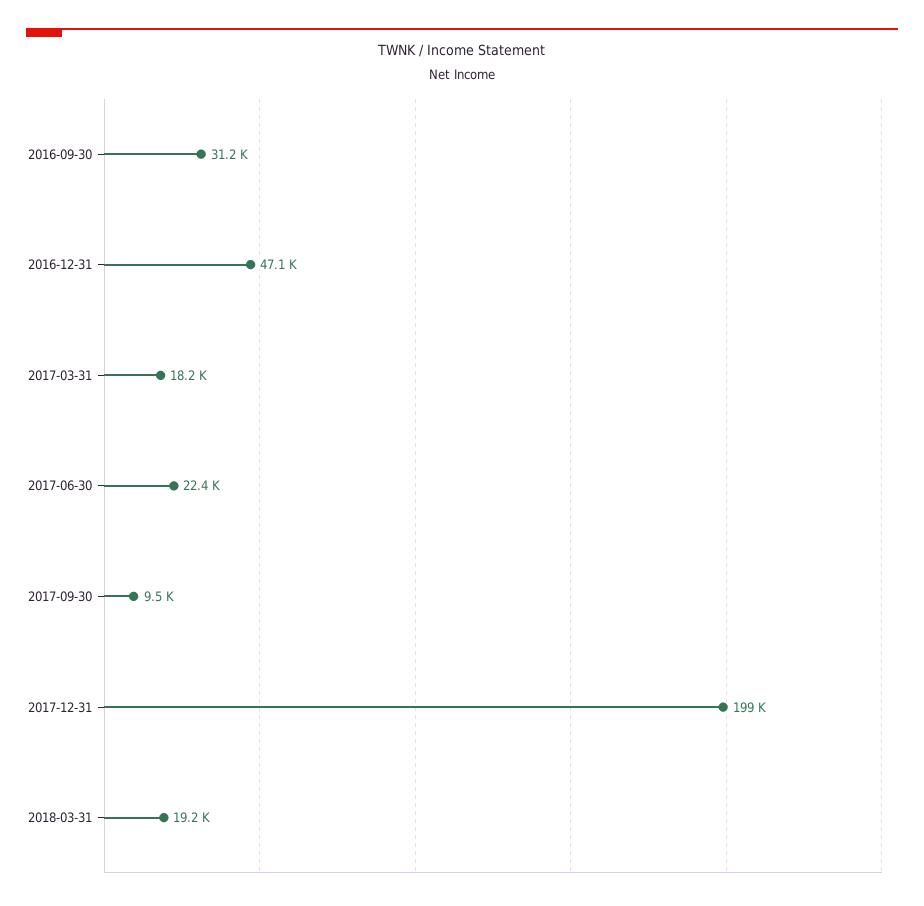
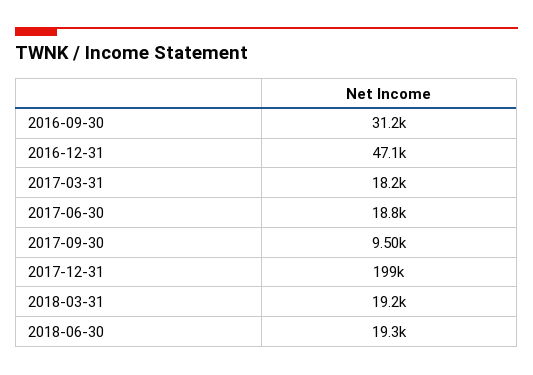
2017-06-30: 22400 -> 18800
2018-06-30: none -> 19300

